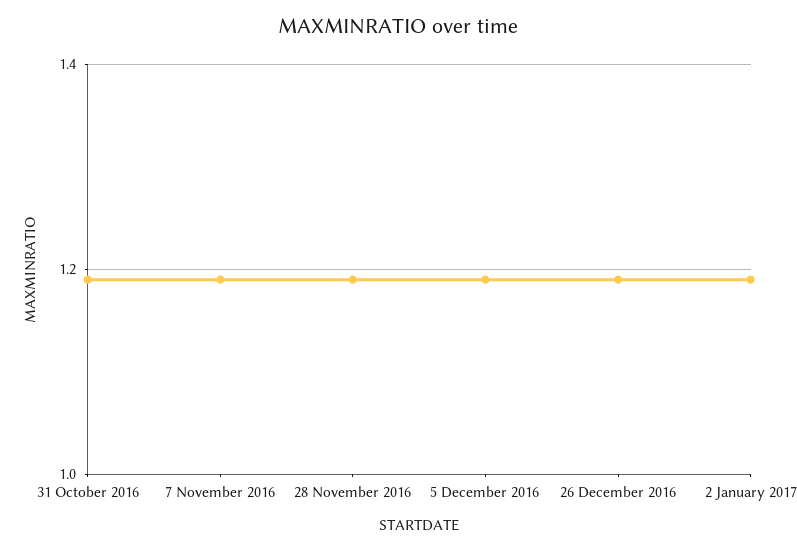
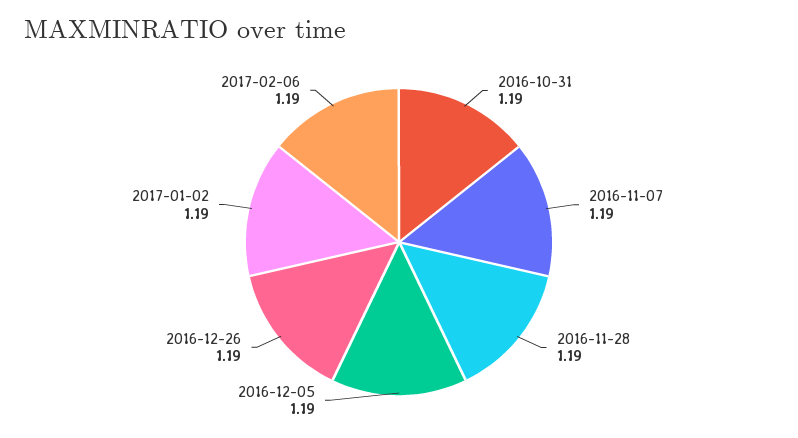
2017-02-06: none -> 1.19

